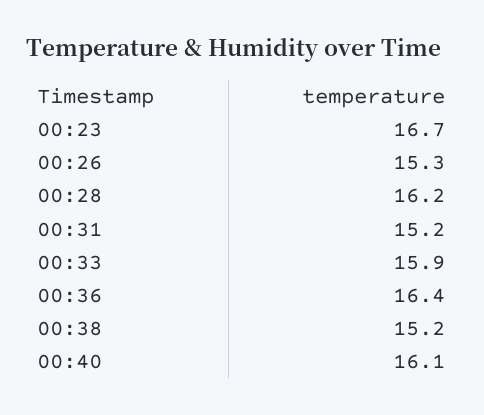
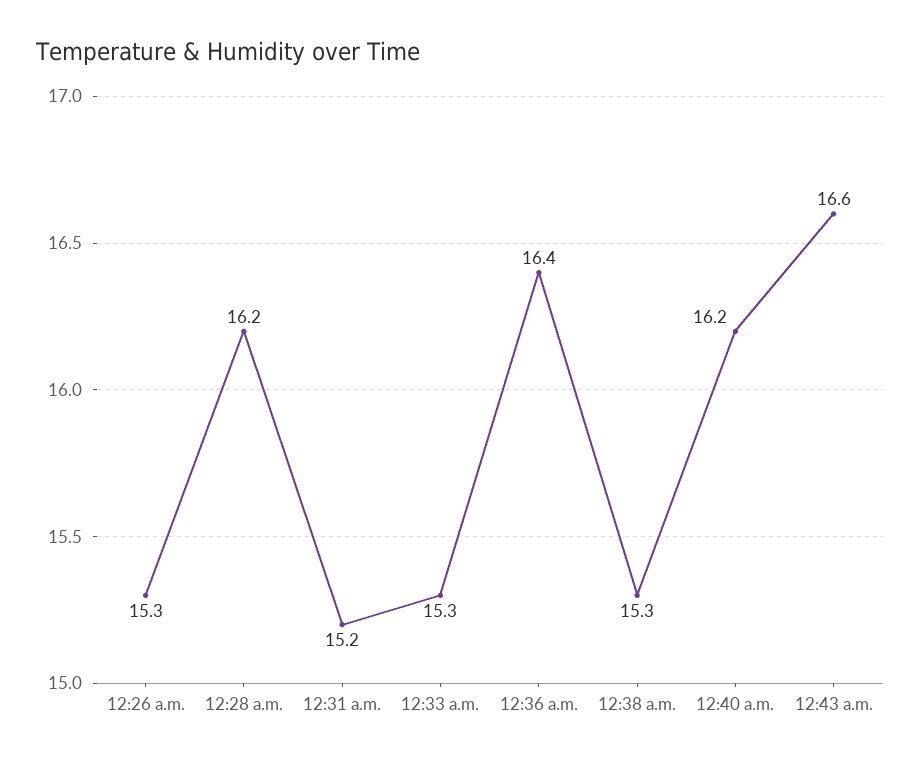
00:23: 16.7 -> none
00:33: 15.9 -> 15.3
00:38: 15.2 -> 15.3
00:40: 16.1 -> 16.2
12:43 a.m.: none -> 16.6

